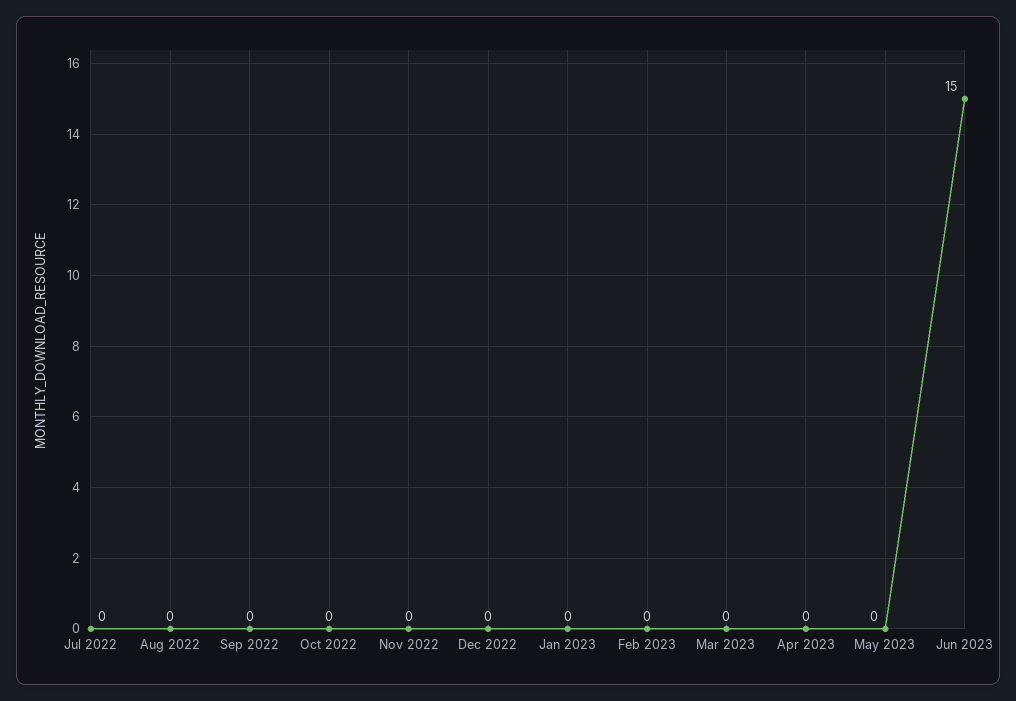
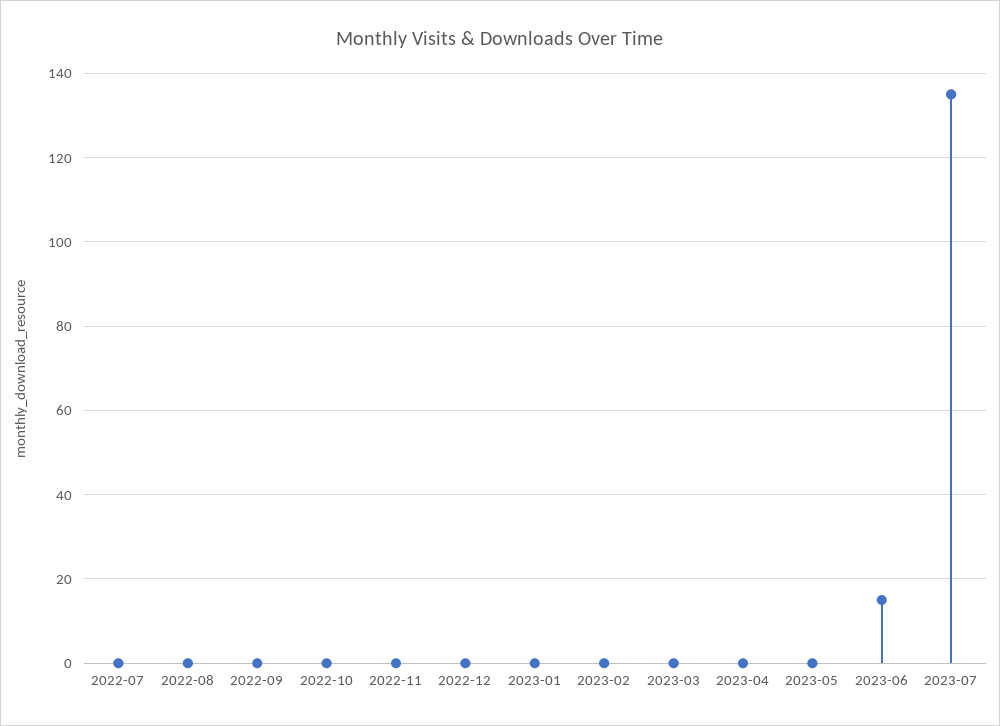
2023-07: none -> 135

